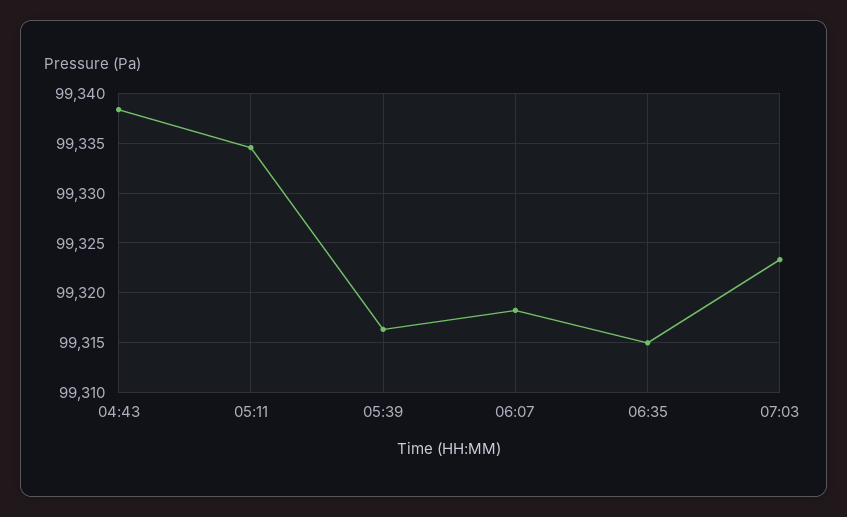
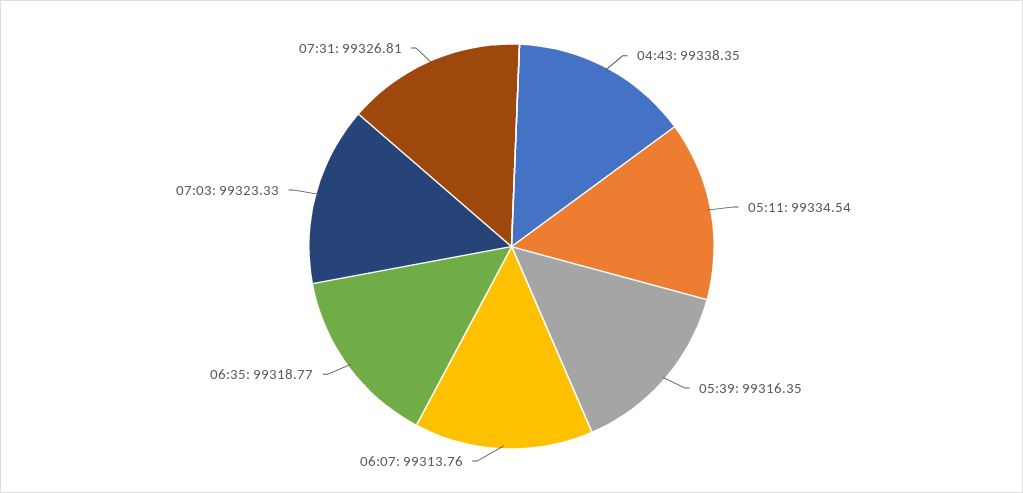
06:07: 99318 -> 99313.76
06:35: 99315 -> 99318.77
07:31: none -> 99326.81

